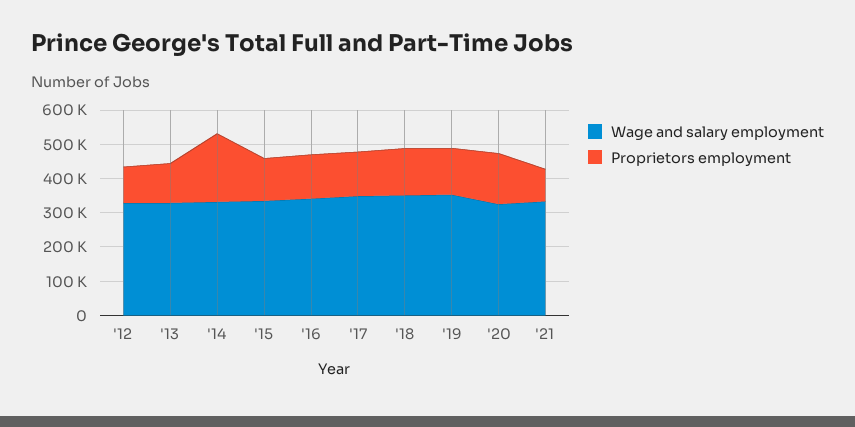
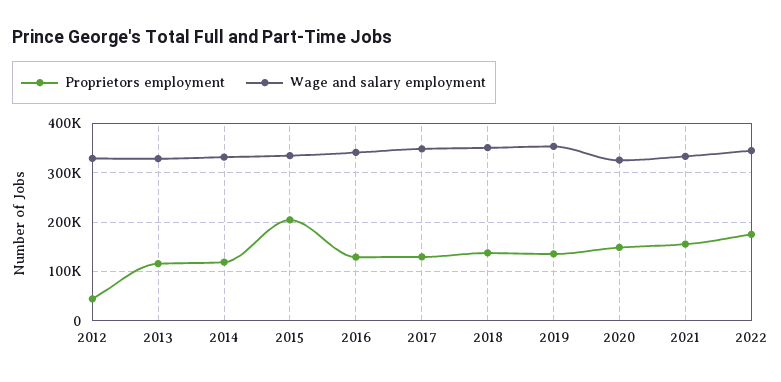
Proprietors employment, '12: 100000 -> 40000
Proprietors employment, '14: 200000 -> 120000
Proprietors employment, '15: 125000 -> 200000
Proprietors employment, '21: 100000 -> 160000
Proprietors employment, 2022: none -> 180000
Wage and salary employment, 2022: none -> 340000

